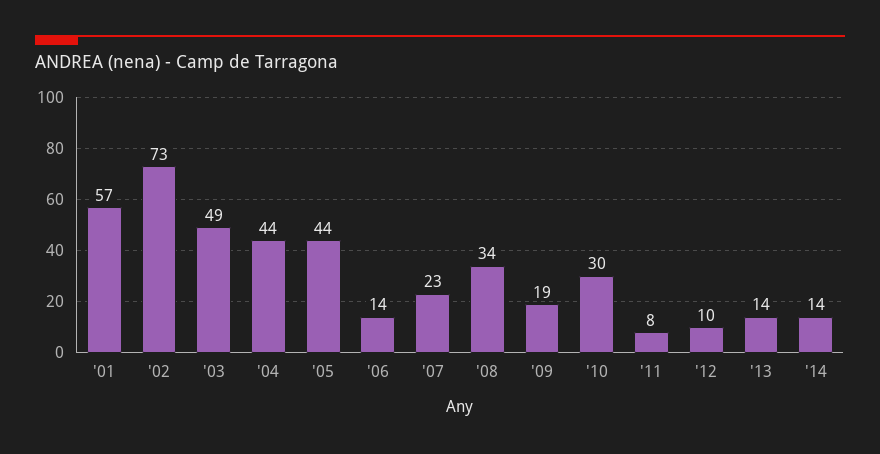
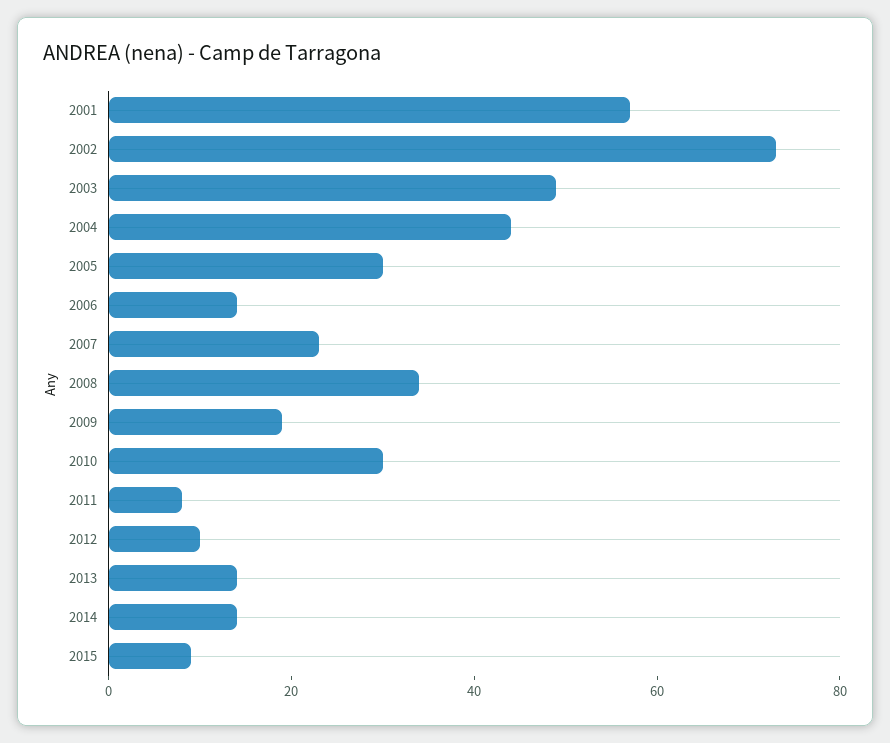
'05: 44 -> 30
2015: none -> 10

